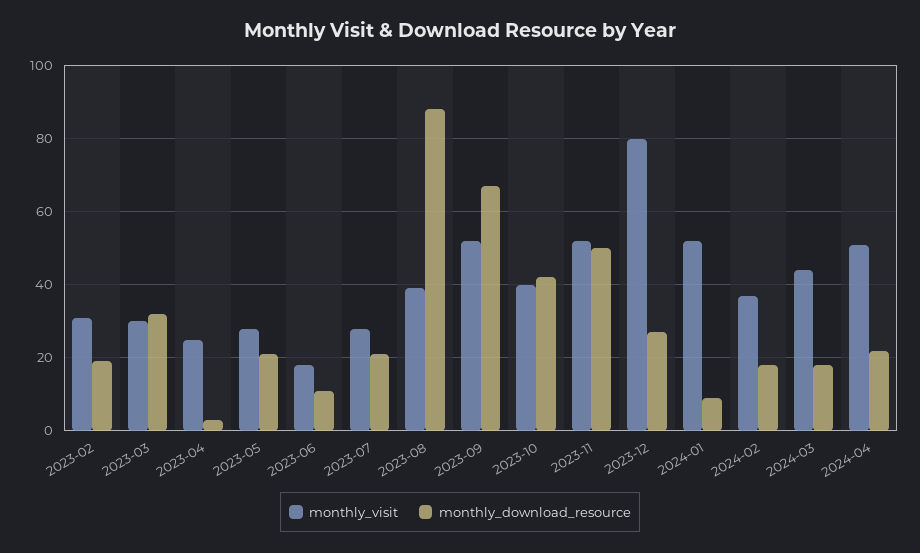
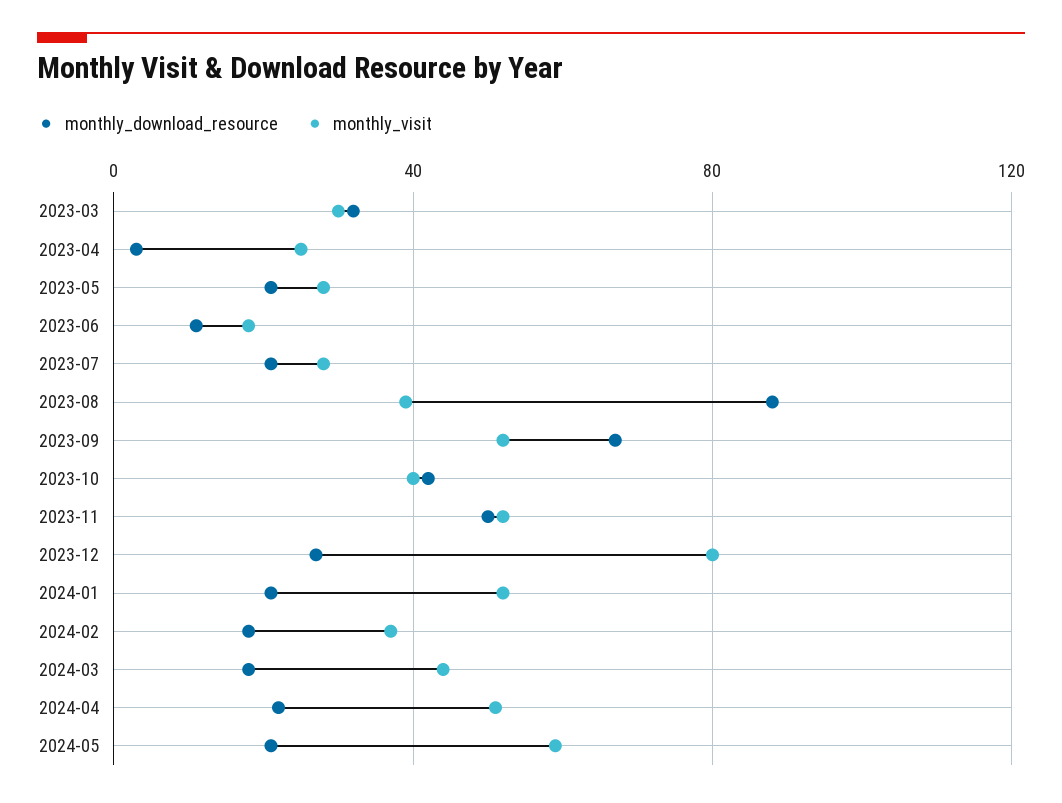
monthly_visit, 2023-02: 30 -> none
monthly_download_resource, 2023-02: 20 -> none
monthly_download_resource, 2024-01: 10 -> 20
monthly_download_resource, 2024-05: none -> 20
monthly_visit, 2024-05: none -> 60

